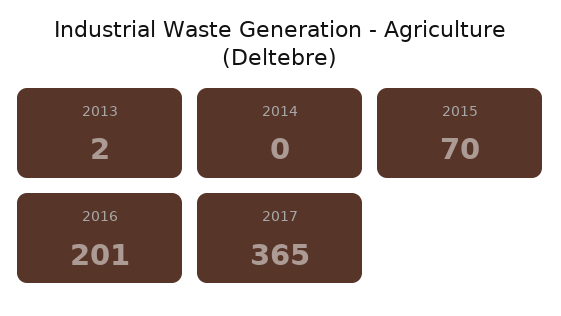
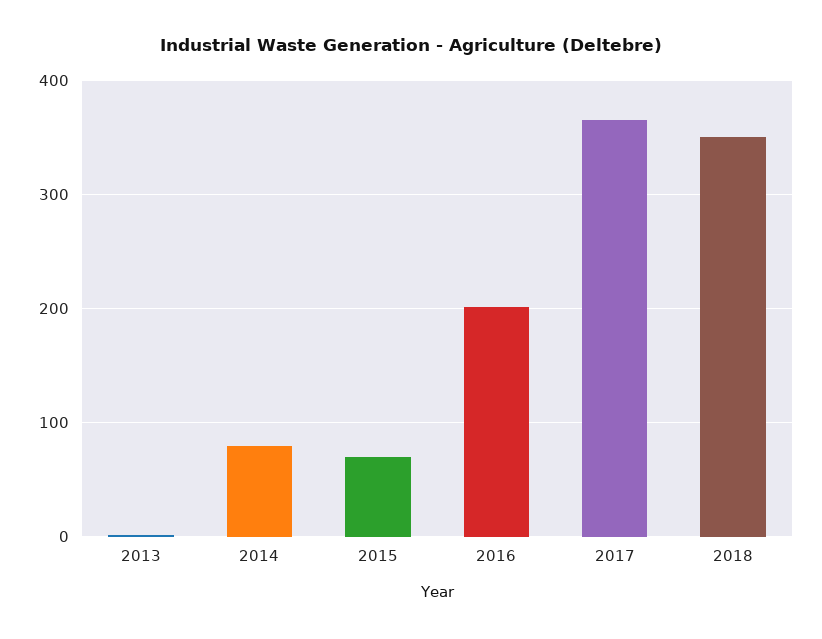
2014: 0 -> 80
2018: none -> 350

